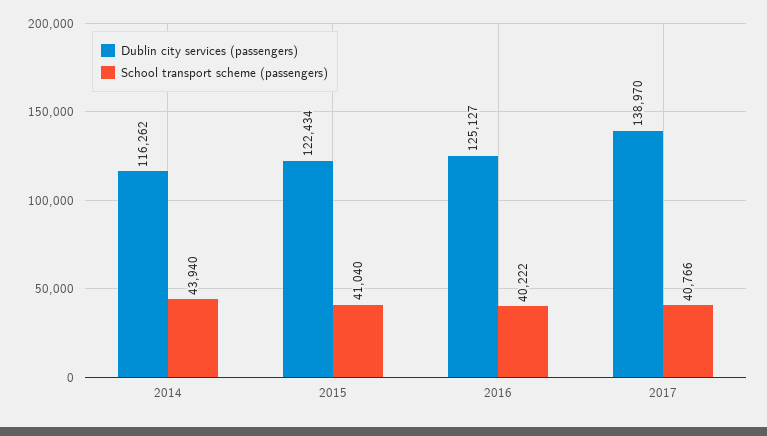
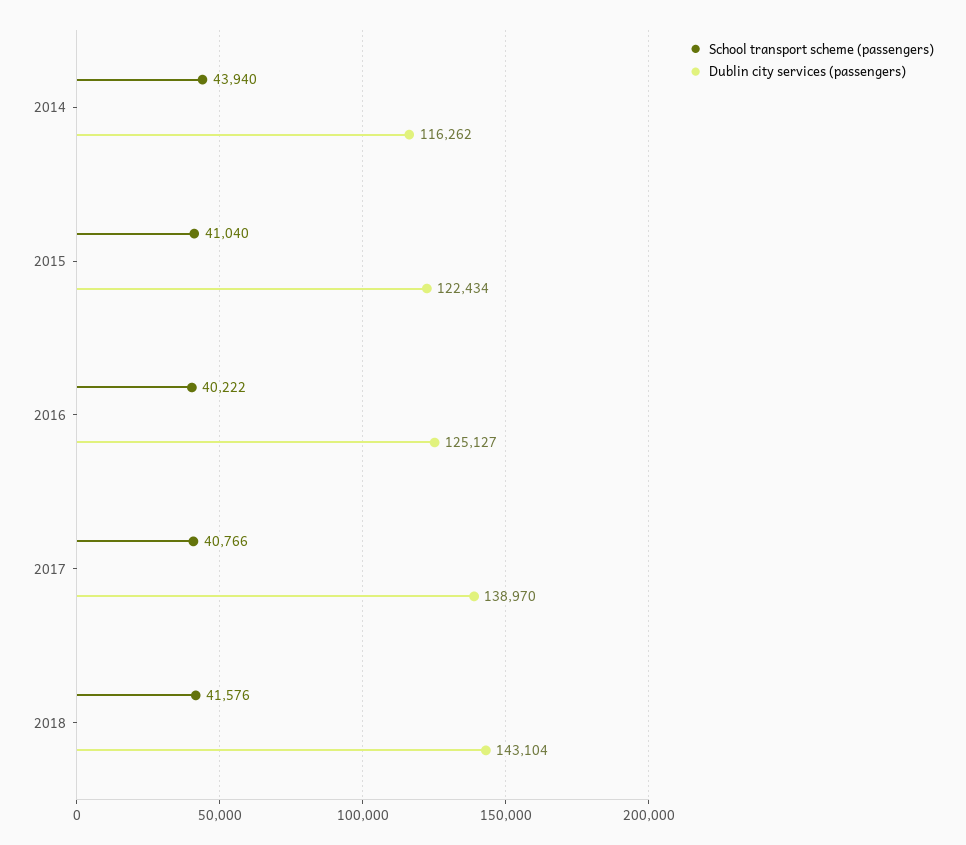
School transport scheme (passengers), 2018: none -> 41576
Dublin city services (passengers), 2018: none -> 143104

